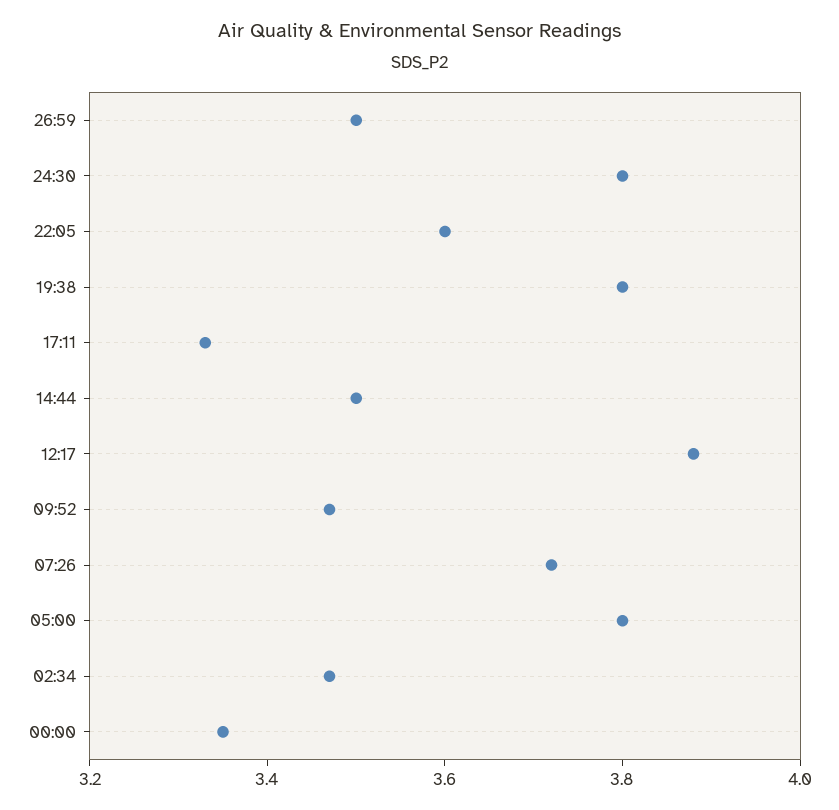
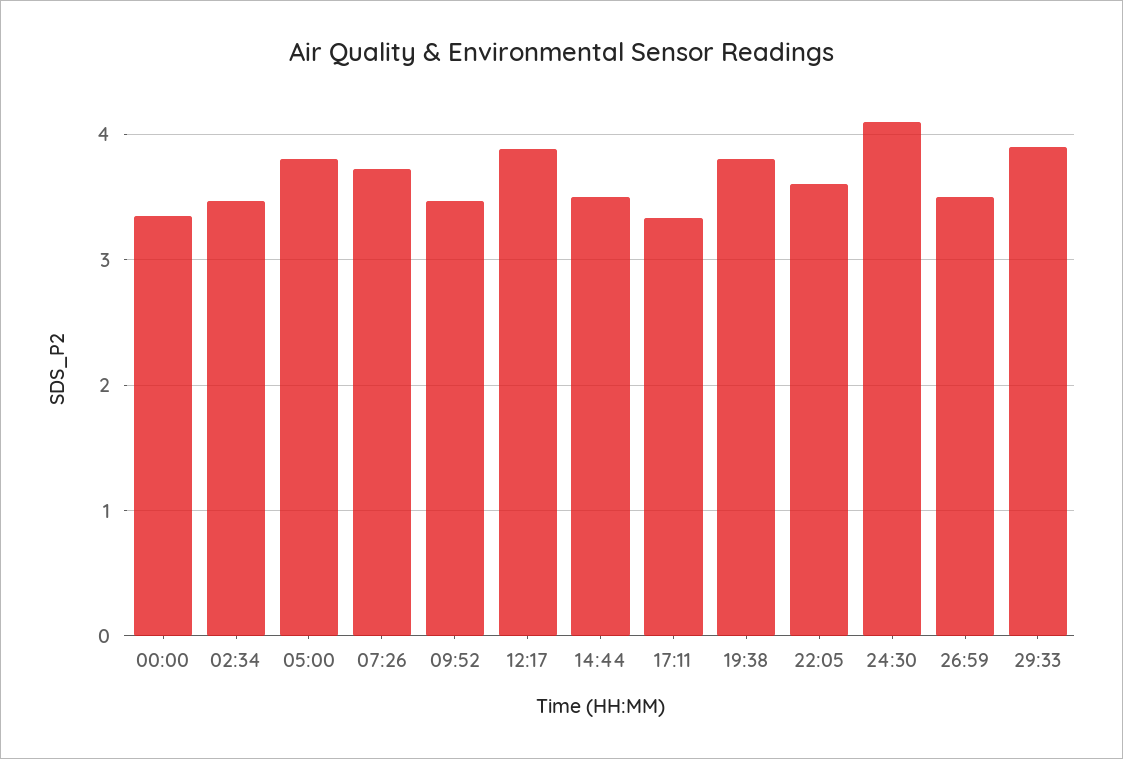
24:30: 3.8 -> 4.1
29:33: none -> 3.9

